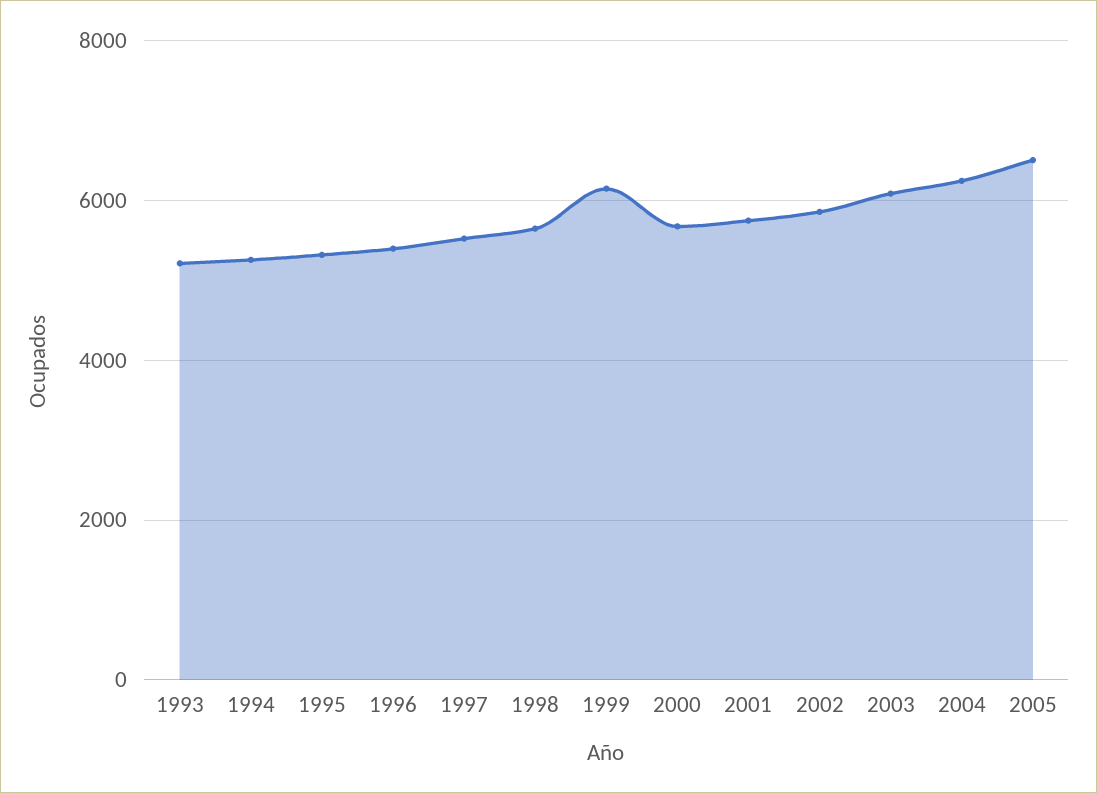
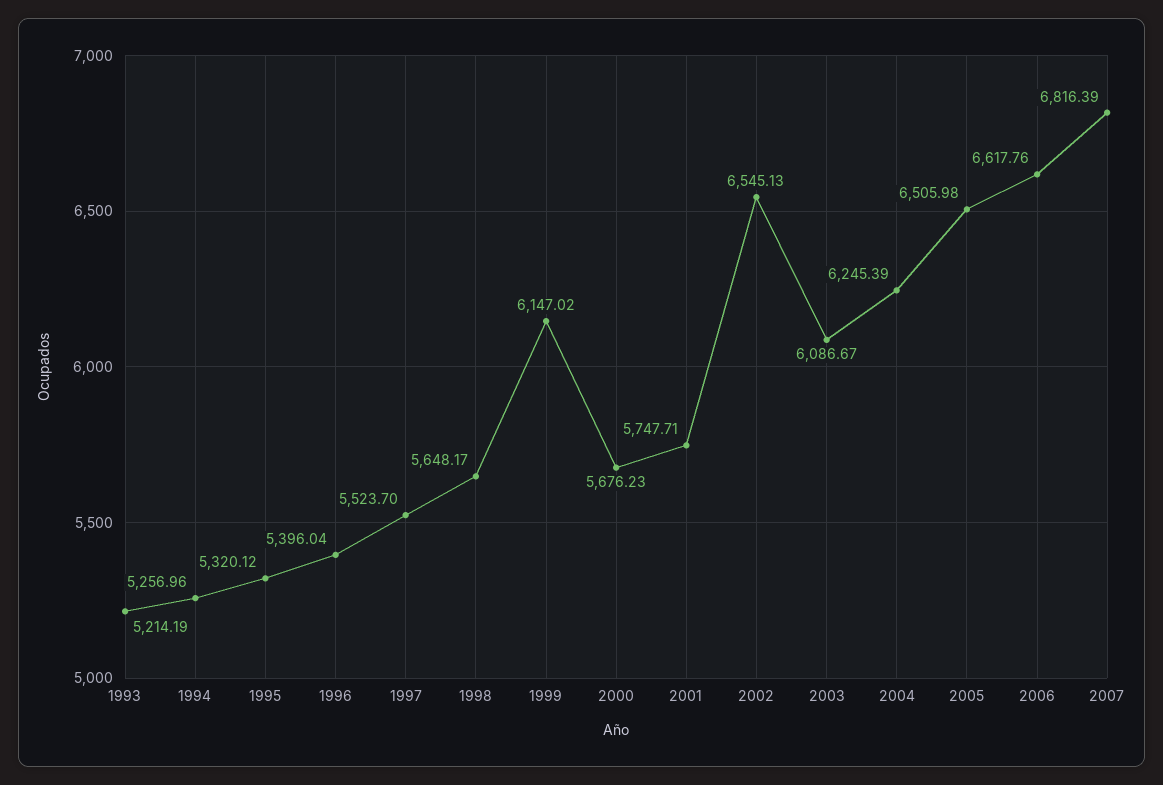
2002: 5800 -> 6545.13
2006: none -> 6617.76
2007: none -> 6816.39

